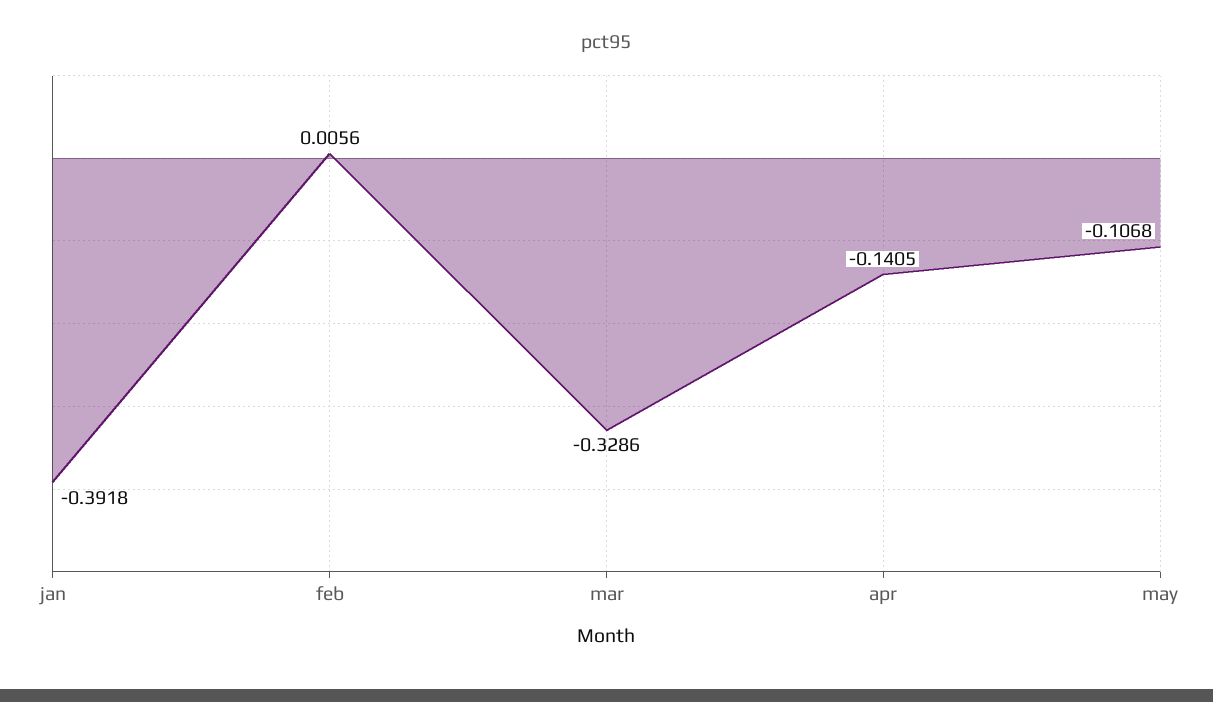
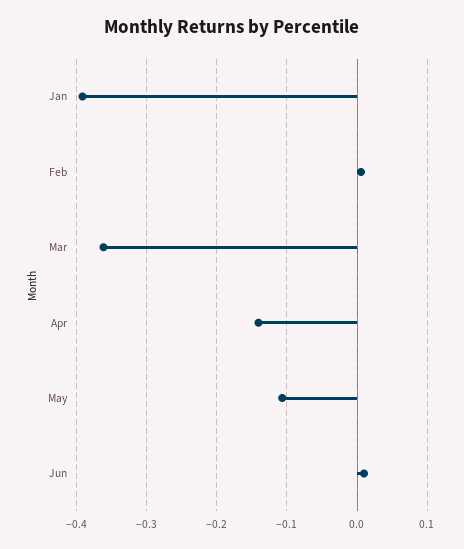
mar: -0.3286 -> -0.36
Jun: none -> 0.01

